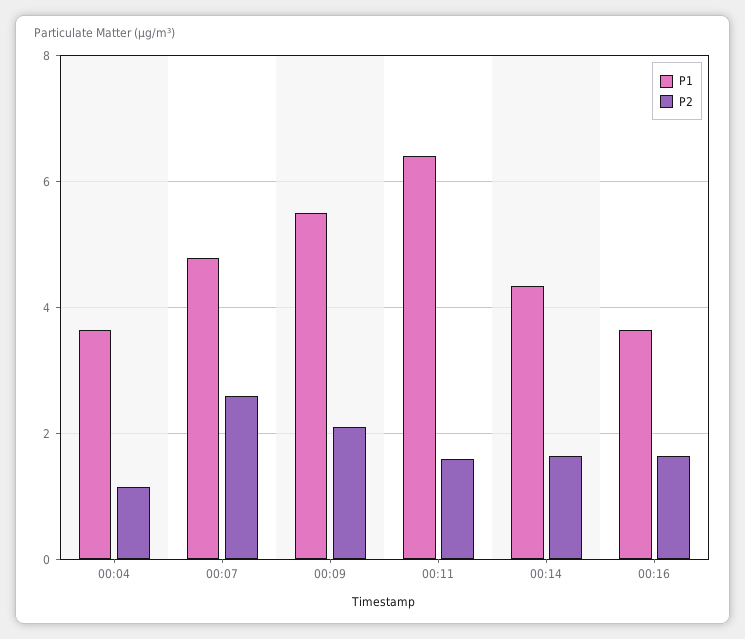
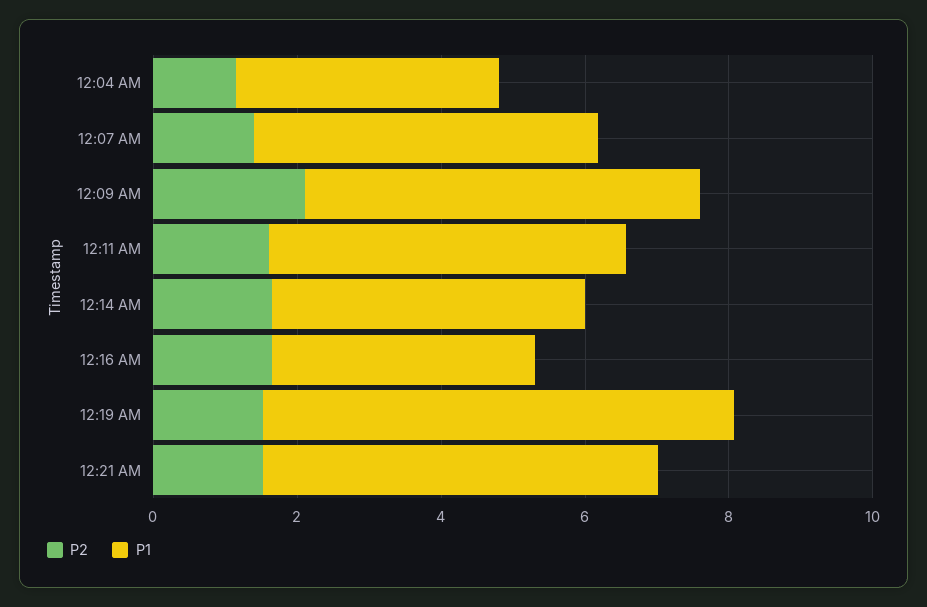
P2, 00:07: 2.6 -> 1.5
P1, 00:11: 6.4 -> 5
P2, 12:19 AM: none -> 1.5
P1, 12:19 AM: none -> 6.5
P2, 12:21 AM: none -> 1.5
P1, 12:21 AM: none -> 5.5

